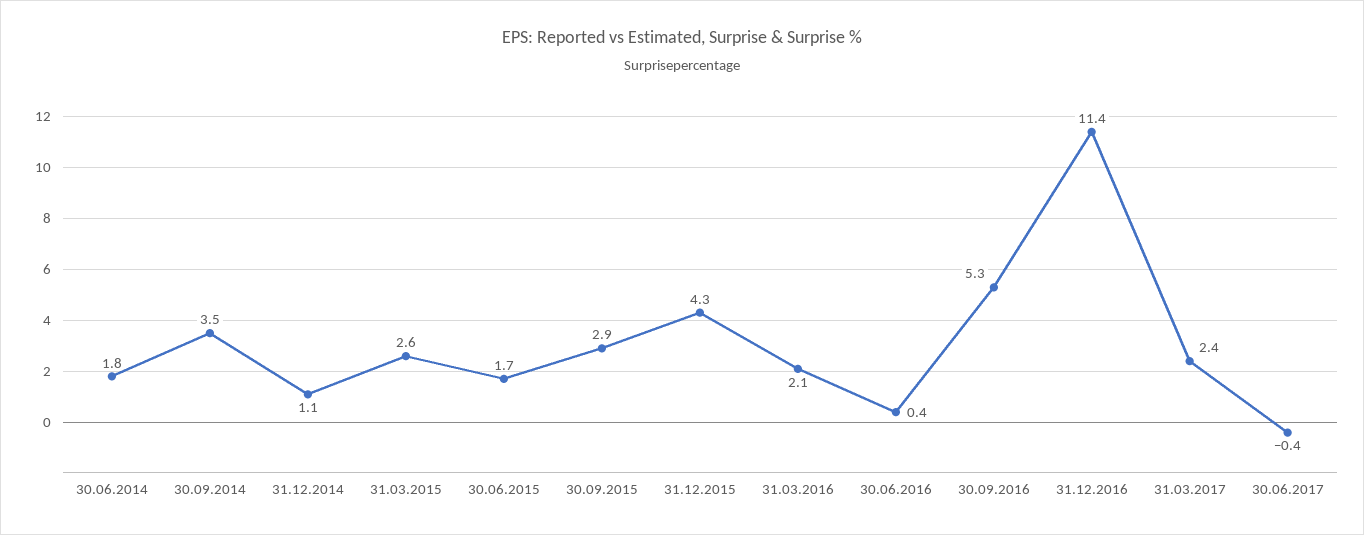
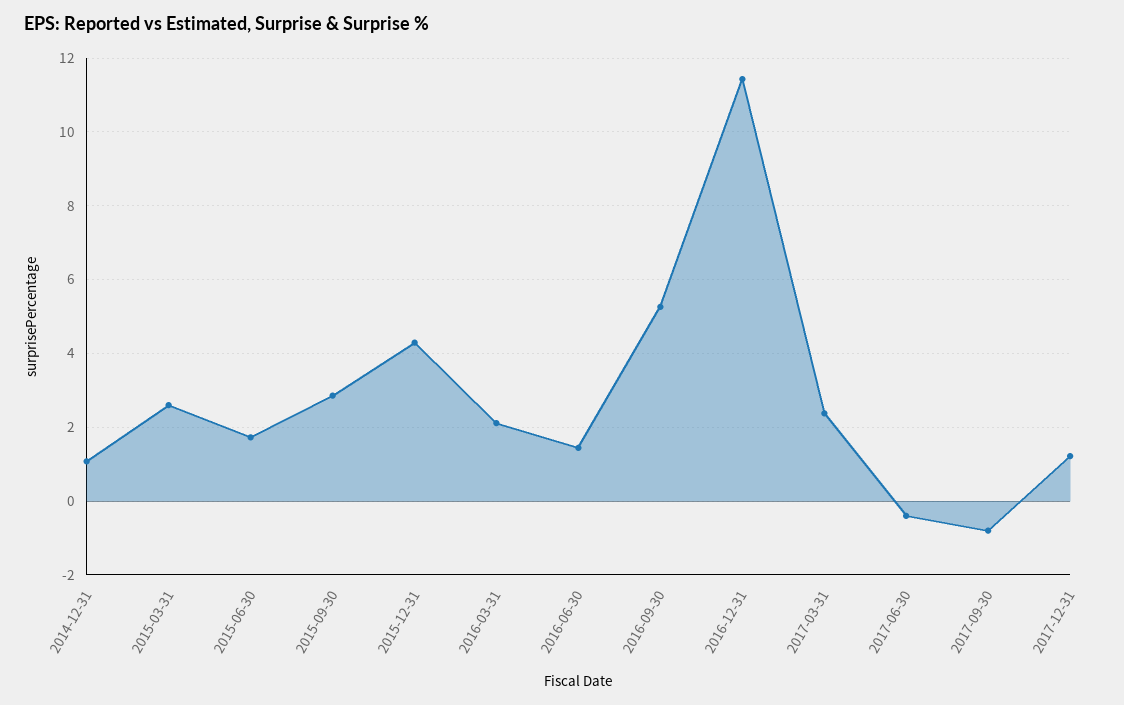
30.06.2014: 1.8 -> none
30.09.2014: 3.5 -> none
30.06.2016: 0.4 -> 1.4
2017-09-30: none -> -0.8
2017-12-31: none -> 1.2

